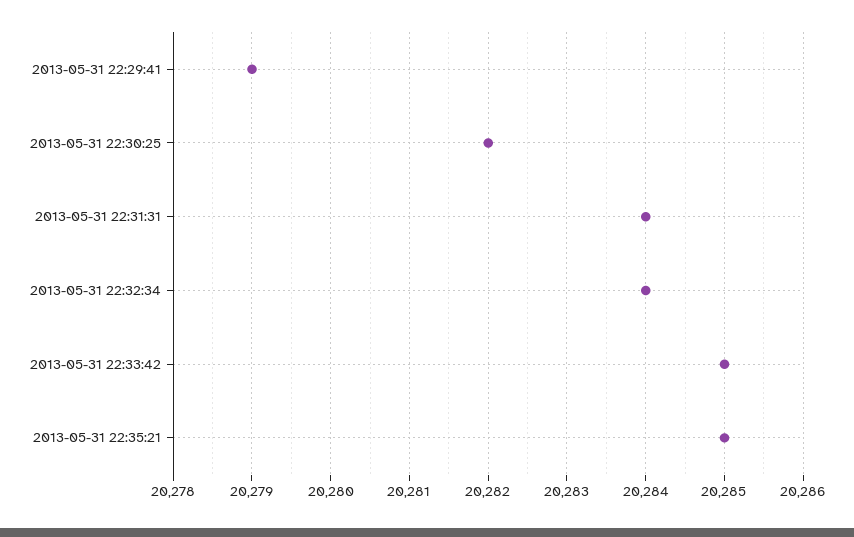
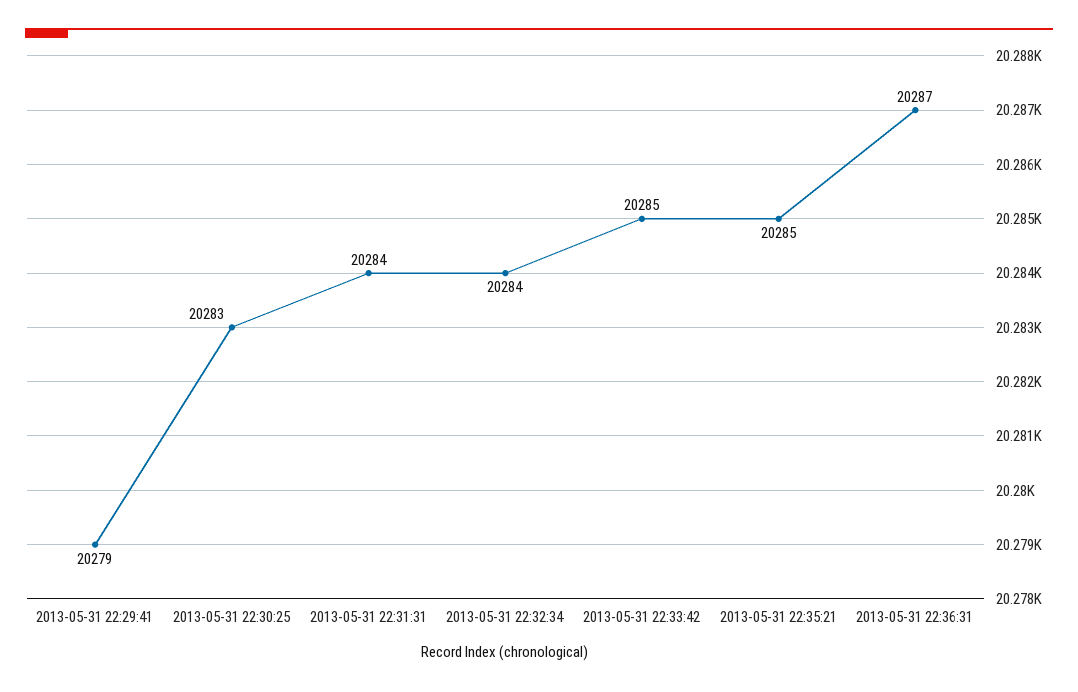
2013-05-31 22:30:25: 20282 -> 20283
2013-05-31 22:36:31: none -> 20287

